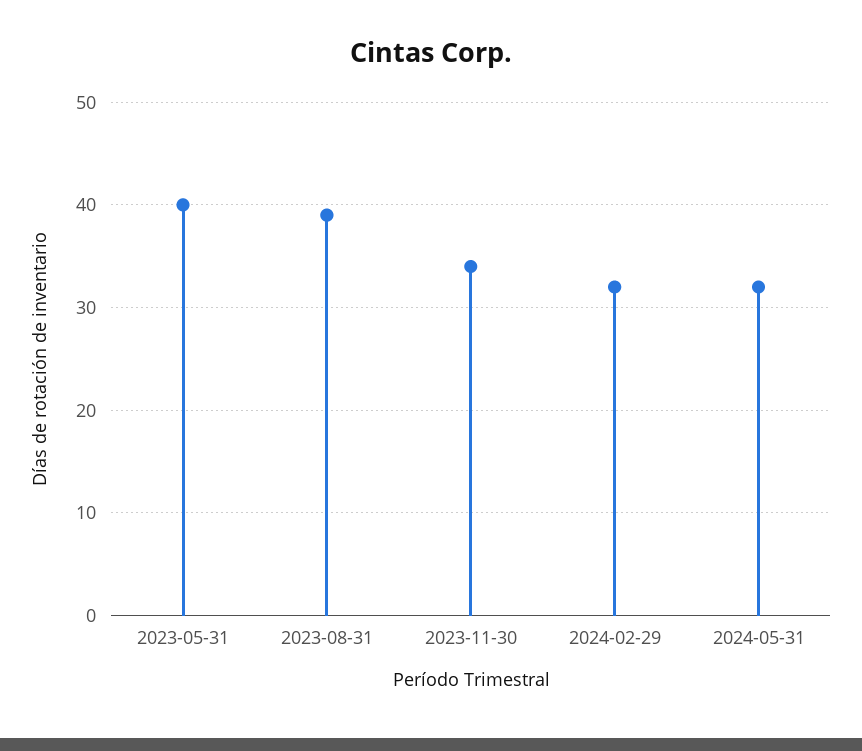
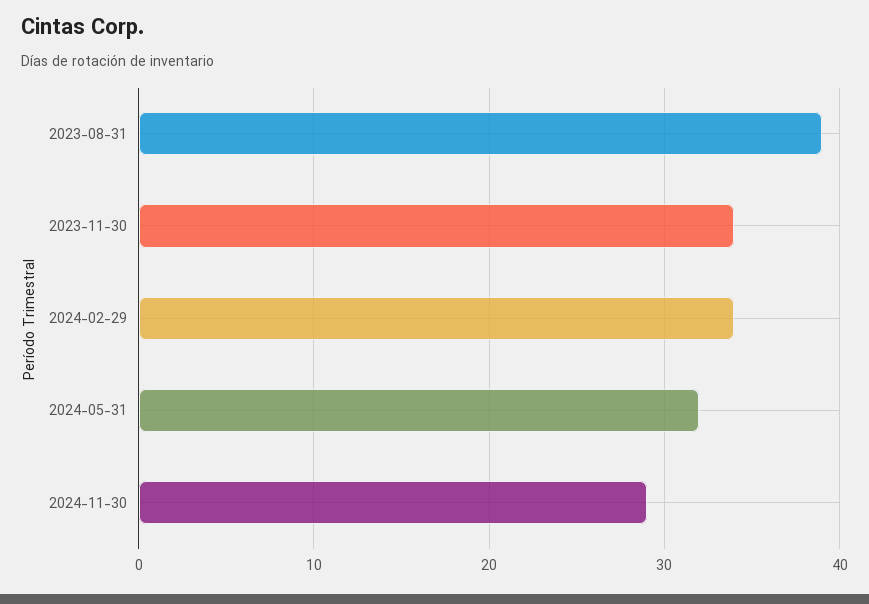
2023-05-31: 40 -> none
2024-02-29: 32 -> 34
2024-11-30: none -> 29

